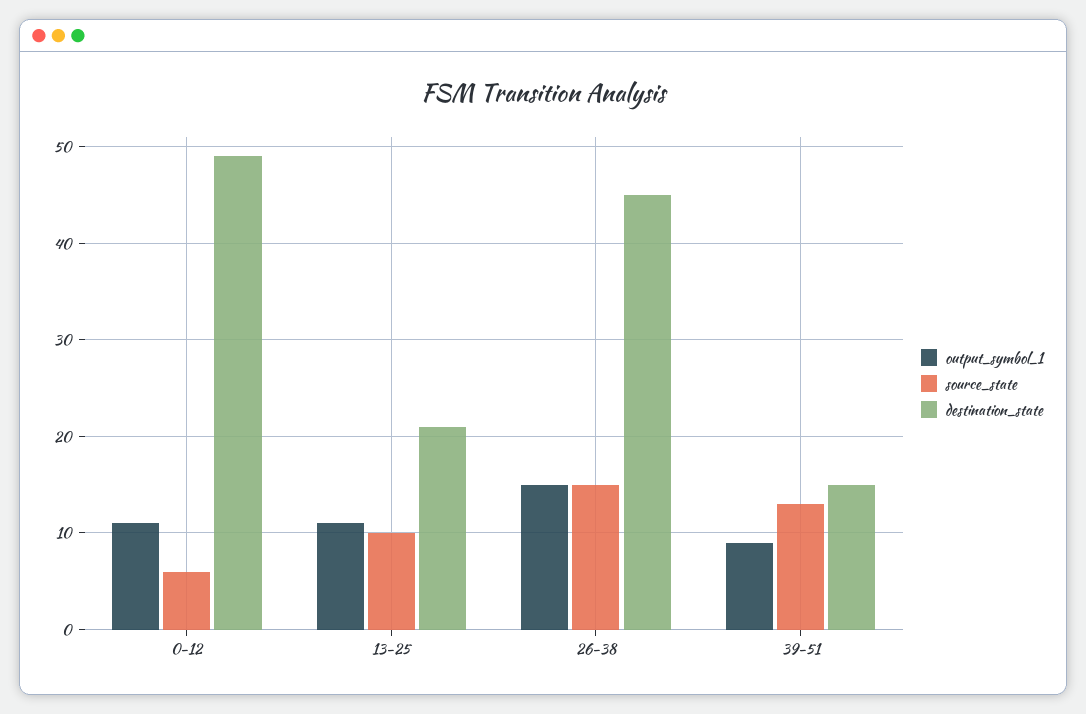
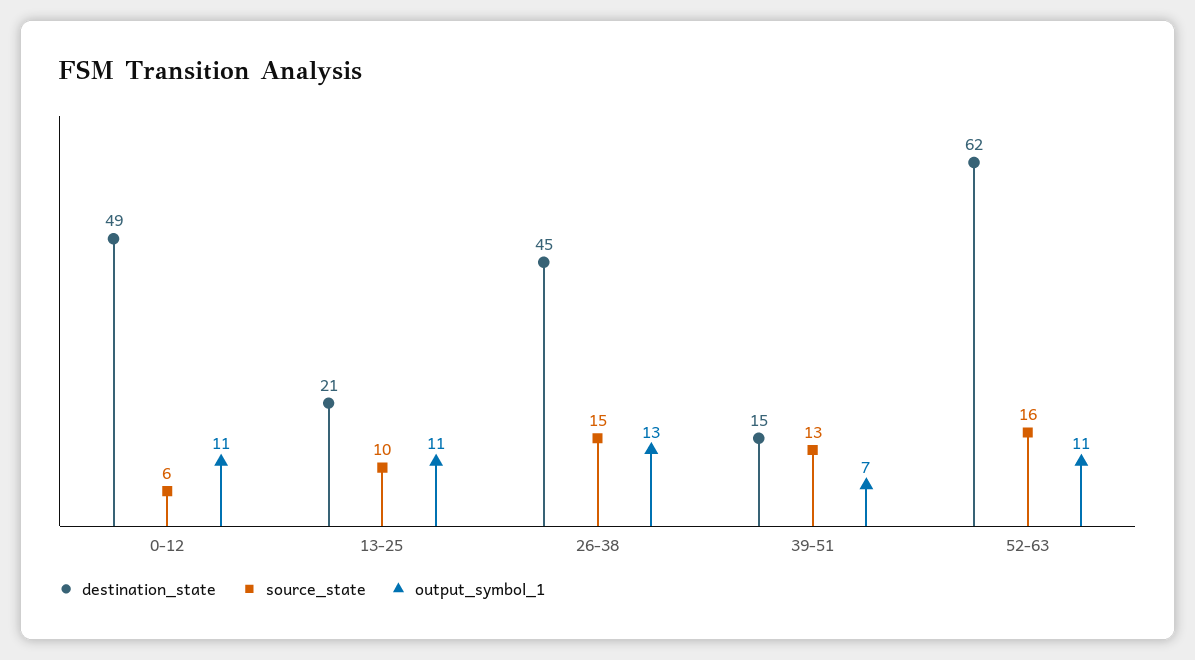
output_symbol_1, 26-38: 15 -> 13
output_symbol_1, 39-51: 9 -> 7
destination_state, 52-63: none -> 62
source_state, 52-63: none -> 16
output_symbol_1, 52-63: none -> 11

